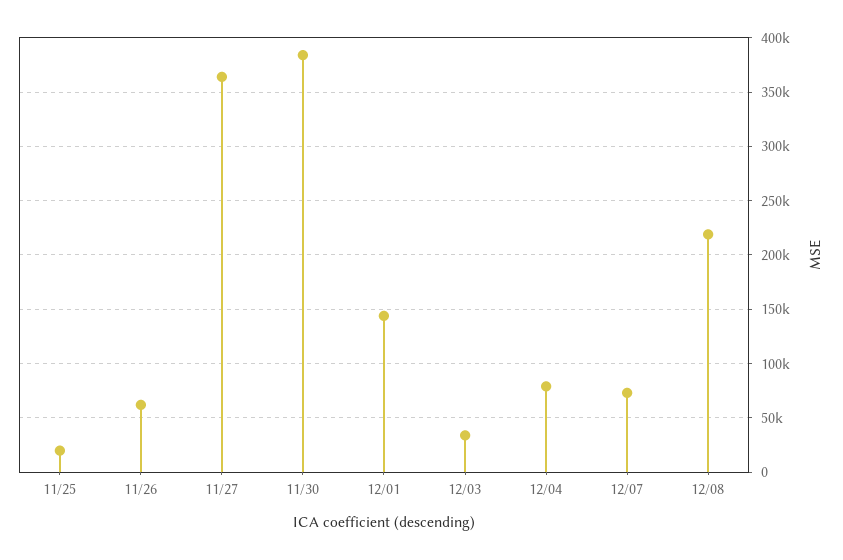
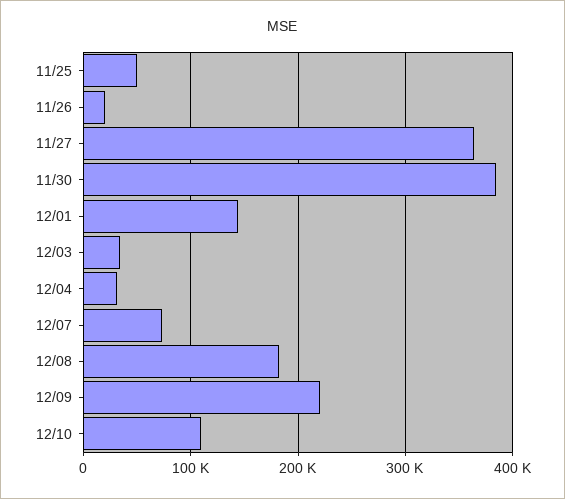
11/25: 20000 -> 50000
11/26: 60000 -> 20000
12/04: 80000 -> 30000
12/08: 220000 -> 180000
12/09: none -> 220000
12/10: none -> 110000

